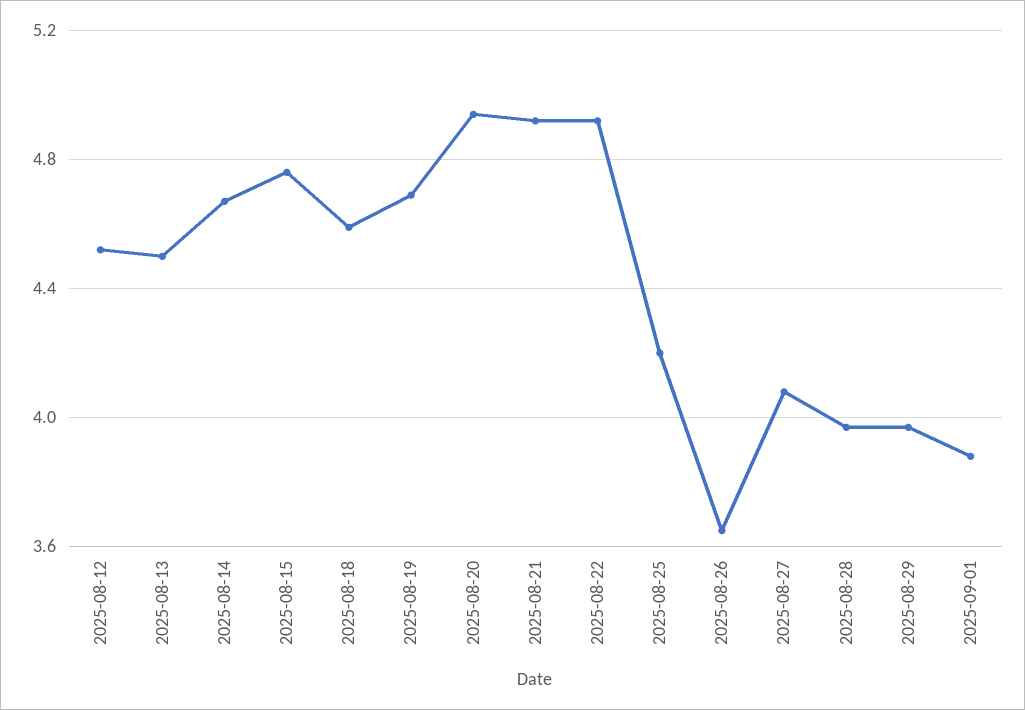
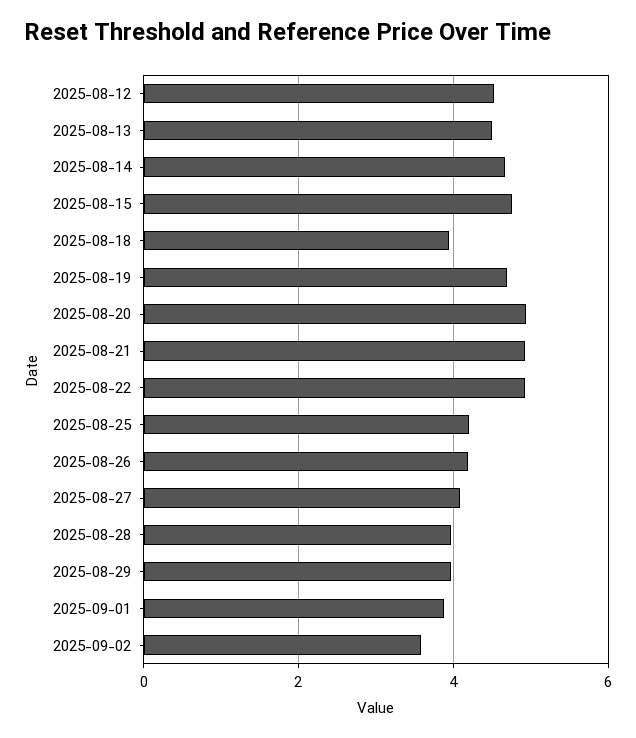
2025-08-18: 4.6 -> 4
2025-08-26: 3.65 -> 4.2
2025-09-02: none -> 3.6

